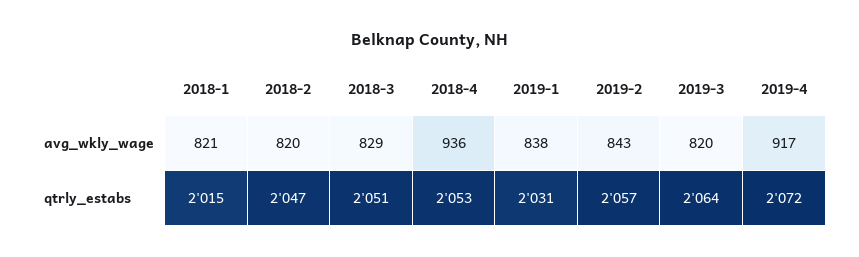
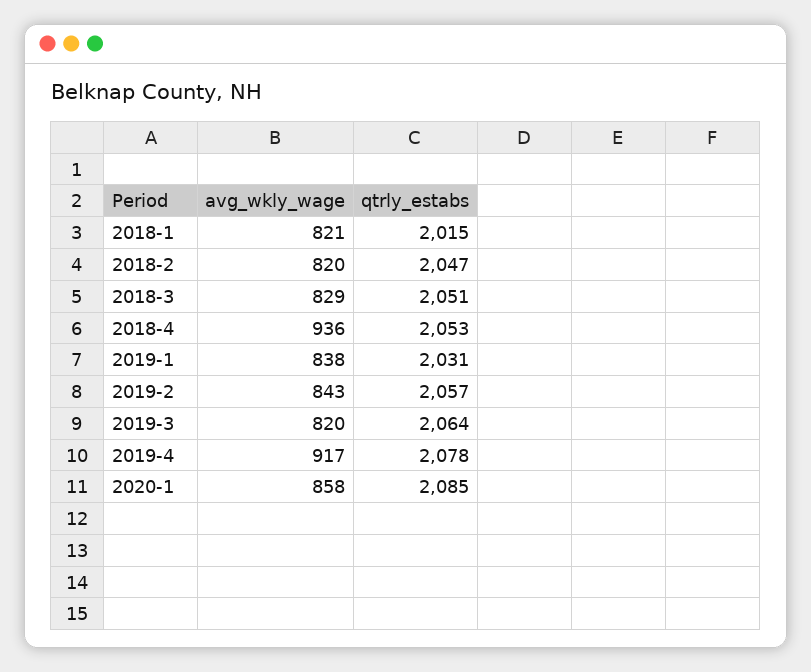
2019-4, qtrly_estabs: 2072 -> 2078
2020-1, avg_wkly_wage: none -> 858
2020-1, qtrly_estabs: none -> 2085

